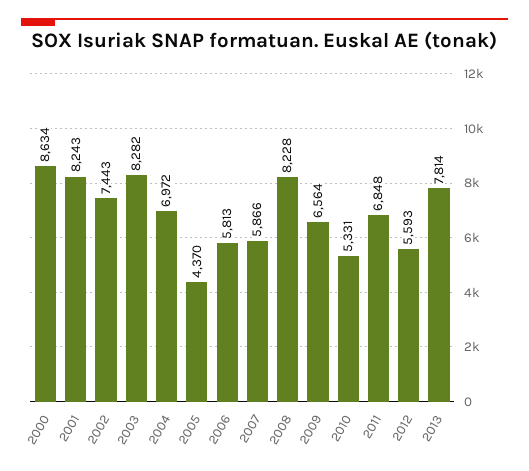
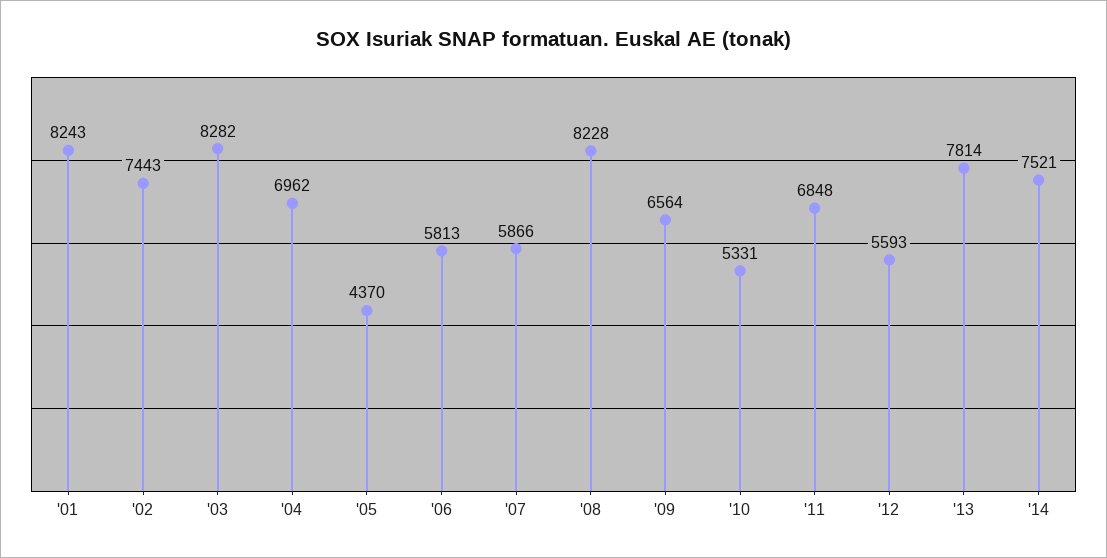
2000: 8634 -> none
2004: 6972 -> 6962
'14: none -> 7521

